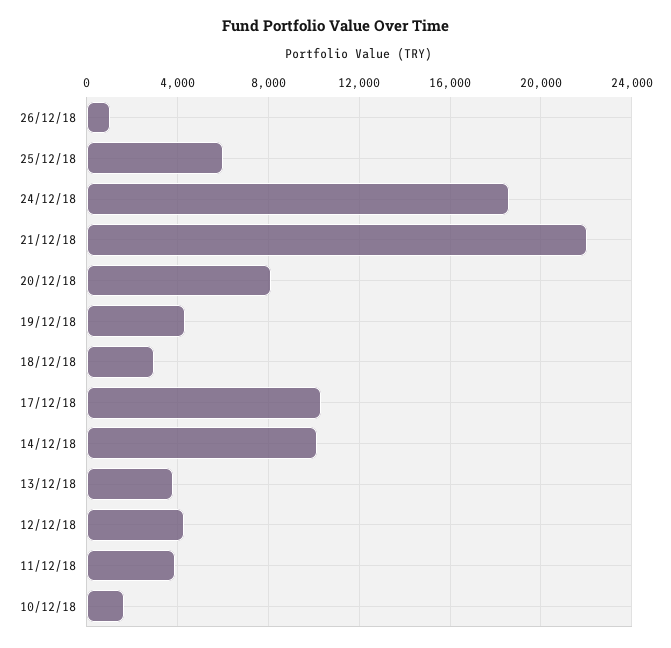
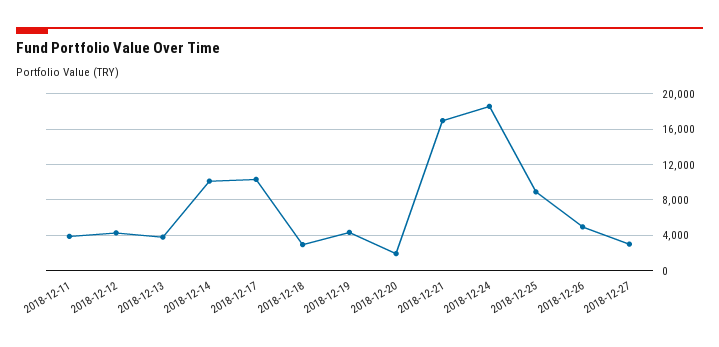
26/12/18: 1000 -> 5000
25/12/18: 6000 -> 9000
21/12/18: 22000 -> 17000
20/12/18: 8000 -> 2000
10/12/18: 1500 -> none
2018-12-27: none -> 3000

